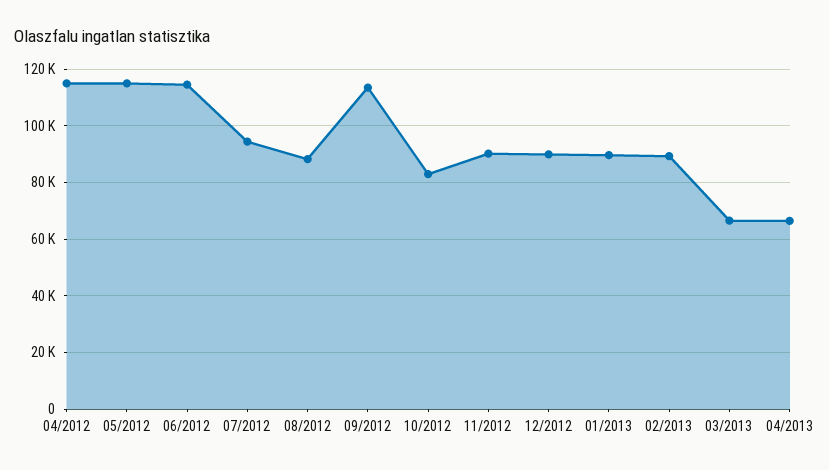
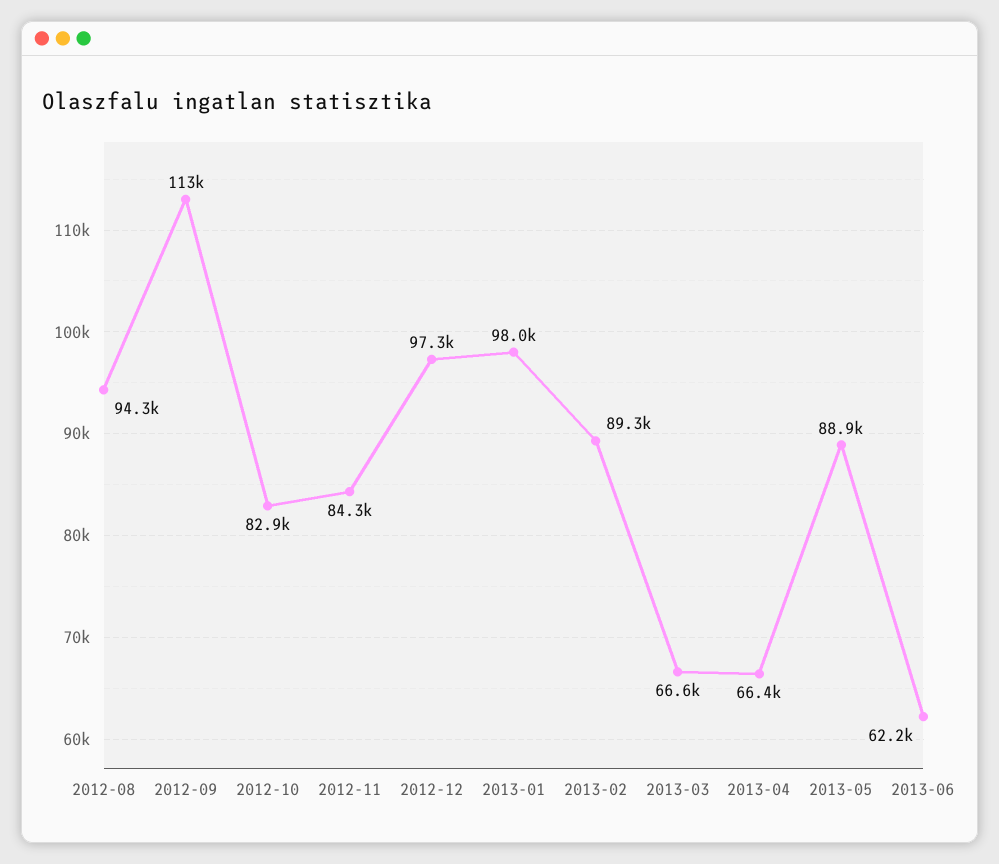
04/2012: 115000 -> none
05/2012: 115000 -> none
06/2012: 115000 -> none
07/2012: 95000 -> none
08/2012: 87500 -> 94300
11/2012: 90000 -> 84300
12/2012: 90000 -> 97300
01/2013: 90000 -> 98000
2013-05: none -> 88900
2013-06: none -> 62200

